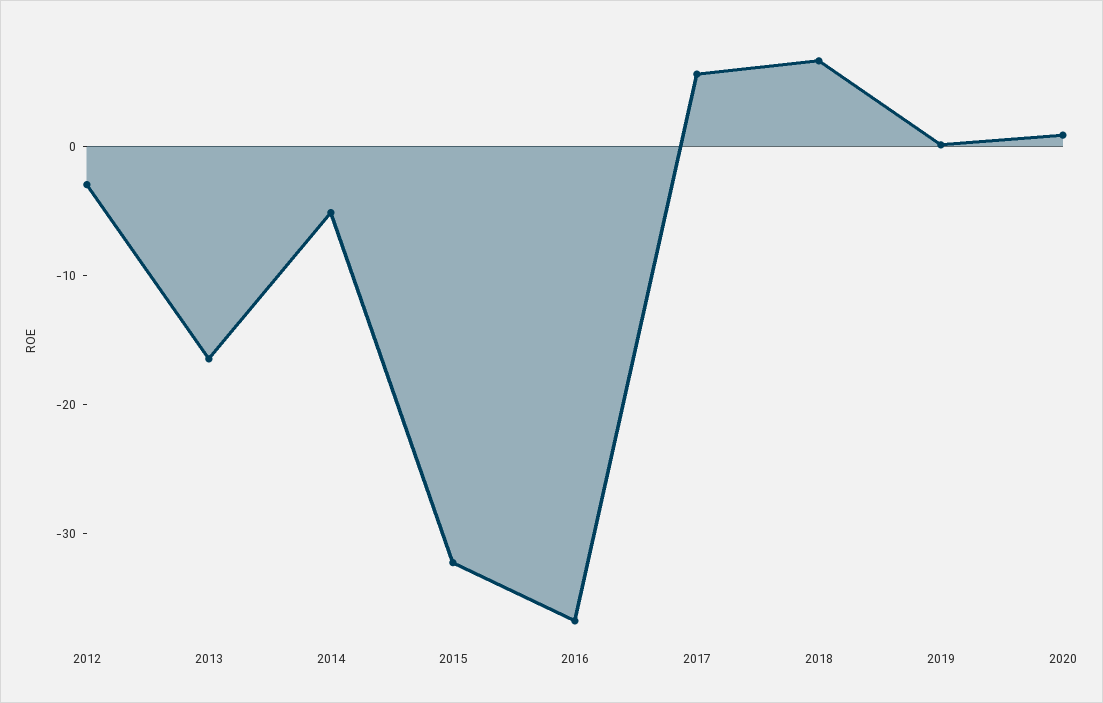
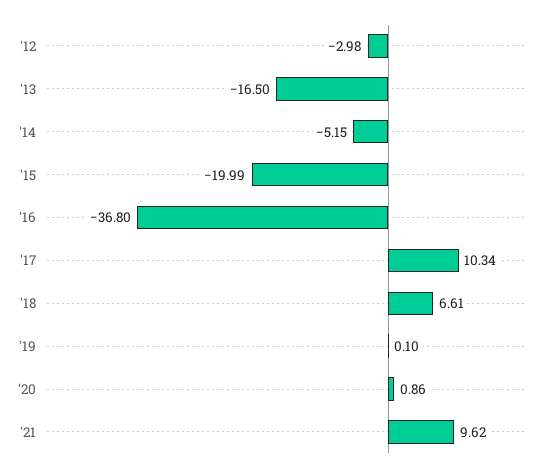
2015: -32 -> -19.99
2017: 6 -> 10.34
'21: none -> 9.62

